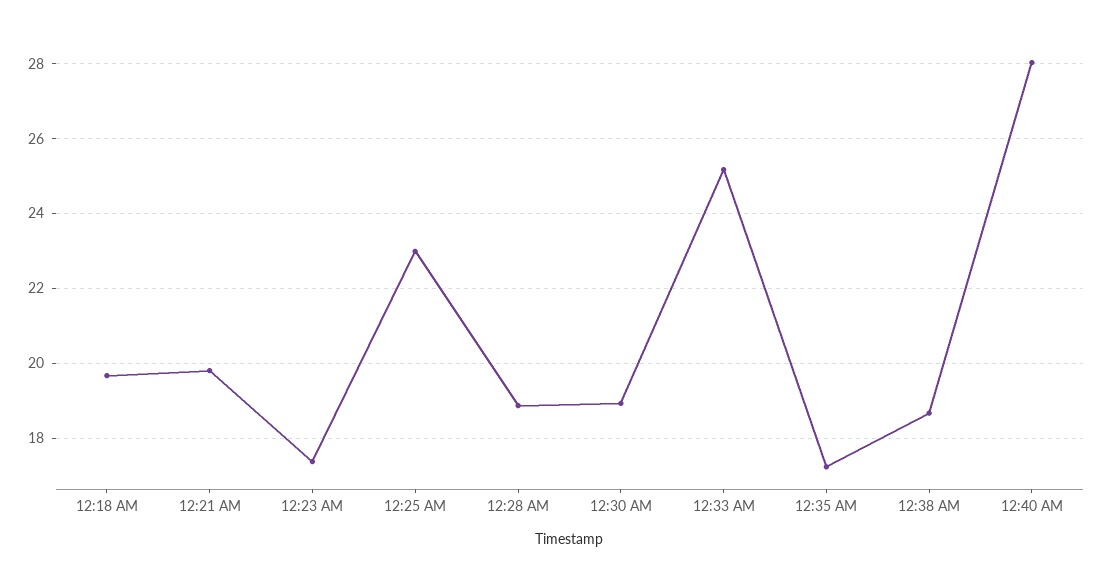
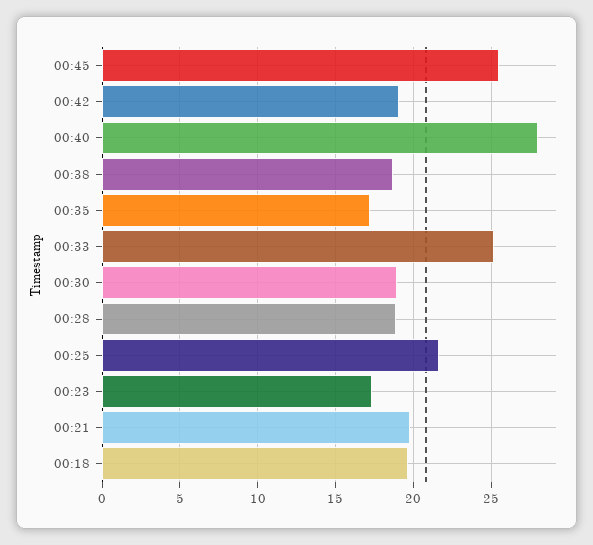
12:25 AM: 23 -> 21.5
00:45: none -> 25.5
00:42: none -> 19

